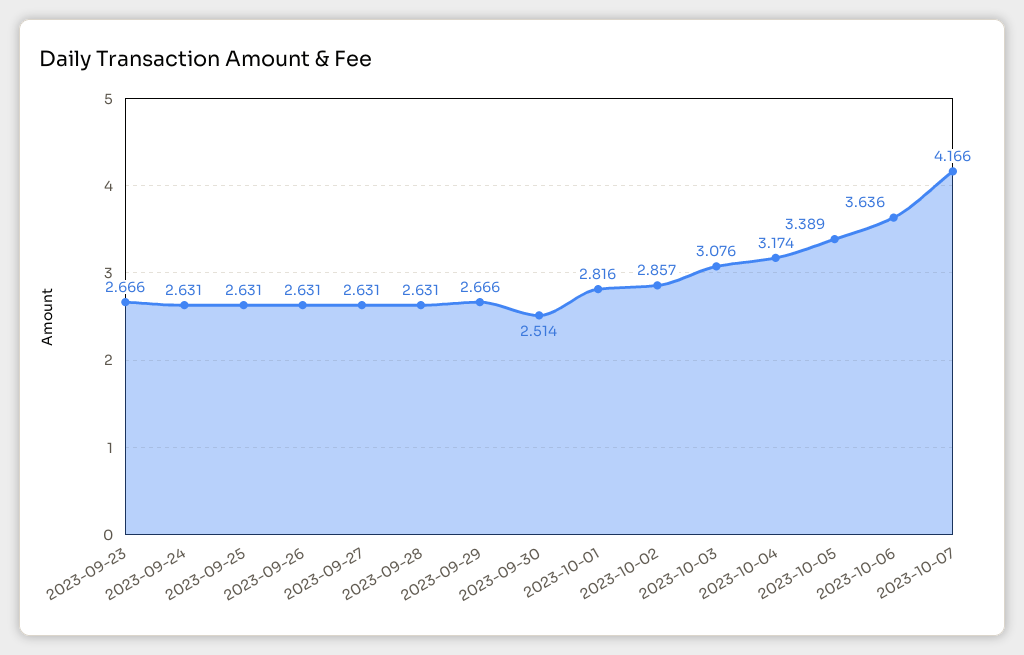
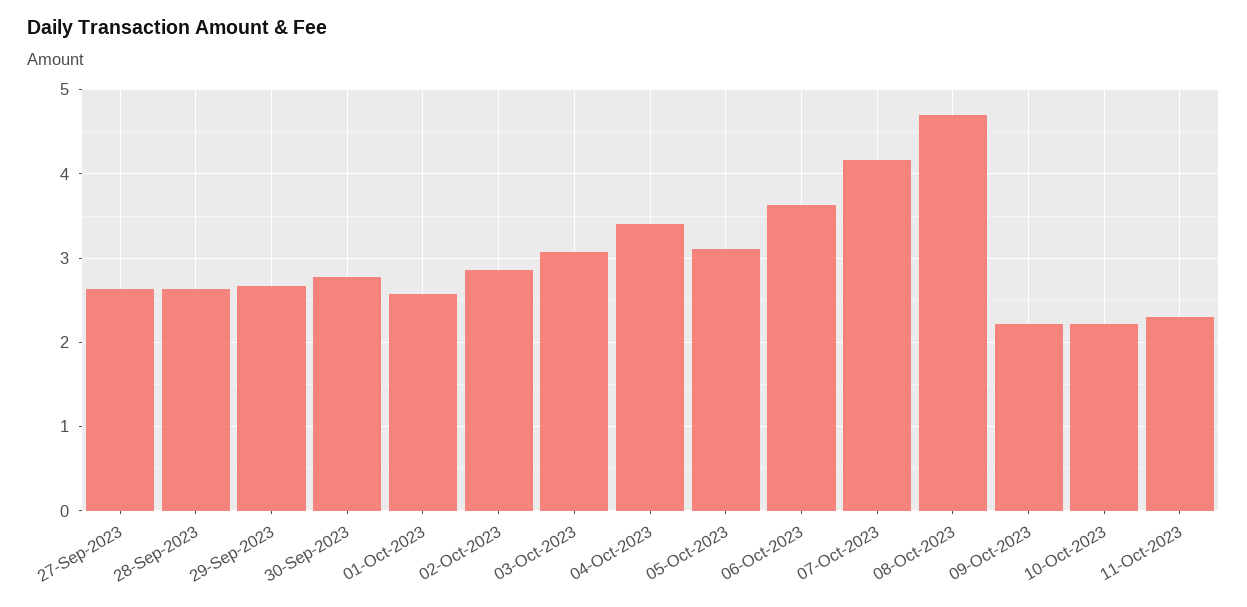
2023-09-23: 2.666 -> none
2023-09-24: 2.631 -> none
2023-09-25: 2.631 -> none
2023-09-26: 2.631 -> none
2023-09-30: 2.514 -> 2.8
2023-10-01: 2.816 -> 2.6
2023-10-04: 3.174 -> 3.4
2023-10-05: 3.389 -> 3.1
08-Oct-2023: none -> 4.7
09-Oct-2023: none -> 2.2
10-Oct-2023: none -> 2.2
11-Oct-2023: none -> 2.3

